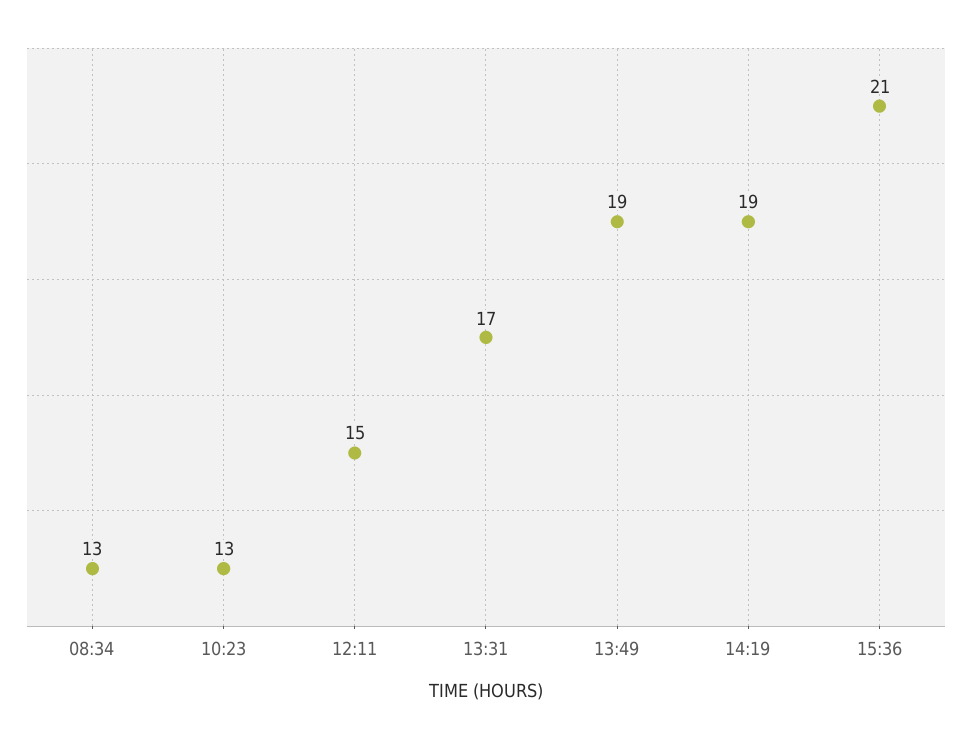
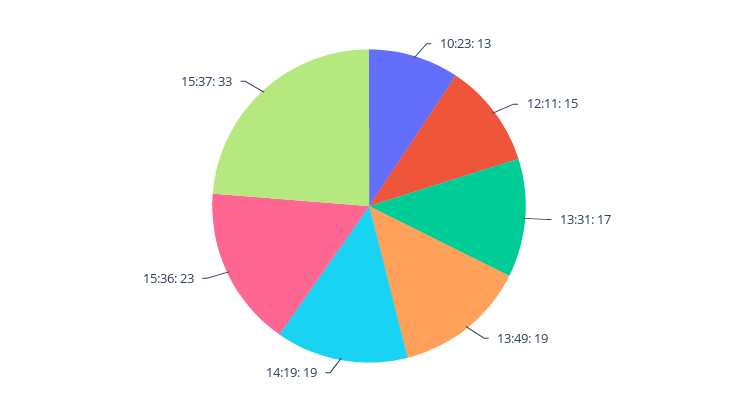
08:34: 13 -> none
15:36: 21 -> 23
15:37: none -> 33

